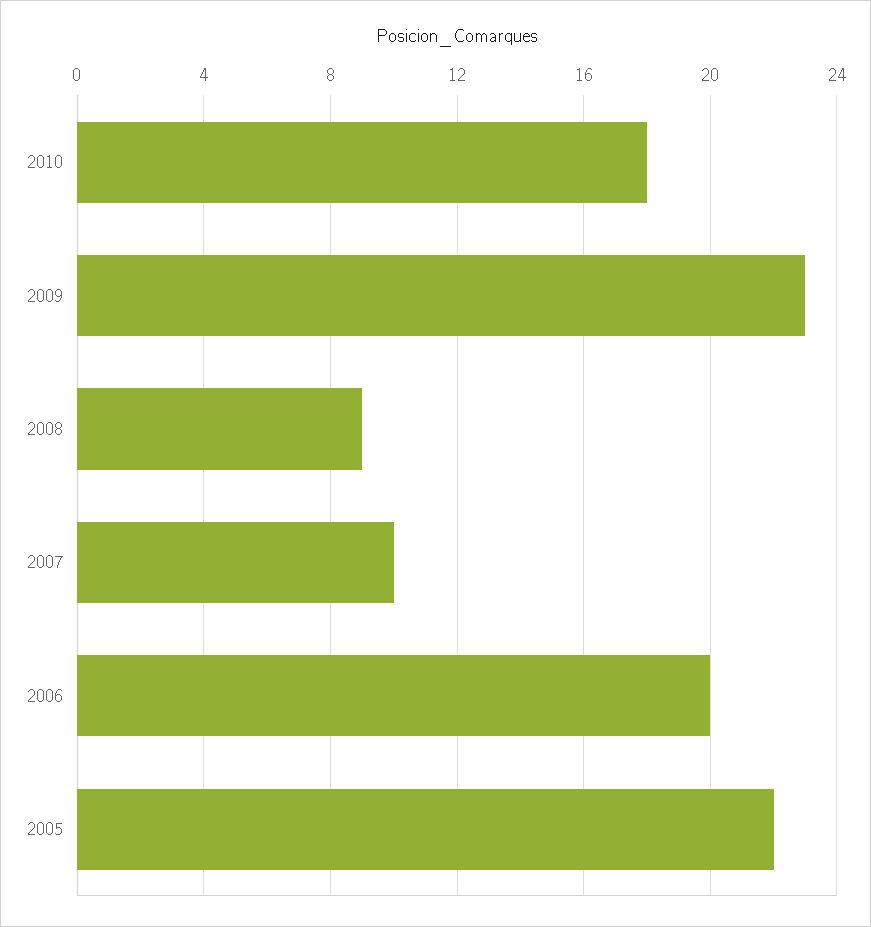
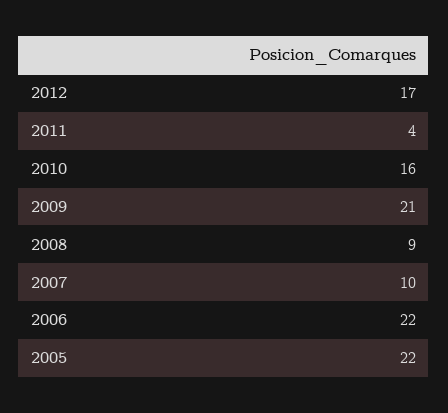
2010: 18 -> 16
2009: 23 -> 21
2006: 20 -> 22
2012: none -> 17
2011: none -> 4

